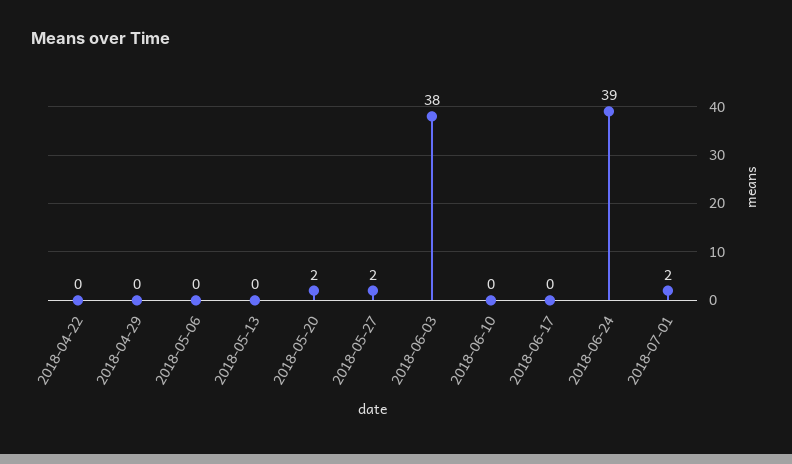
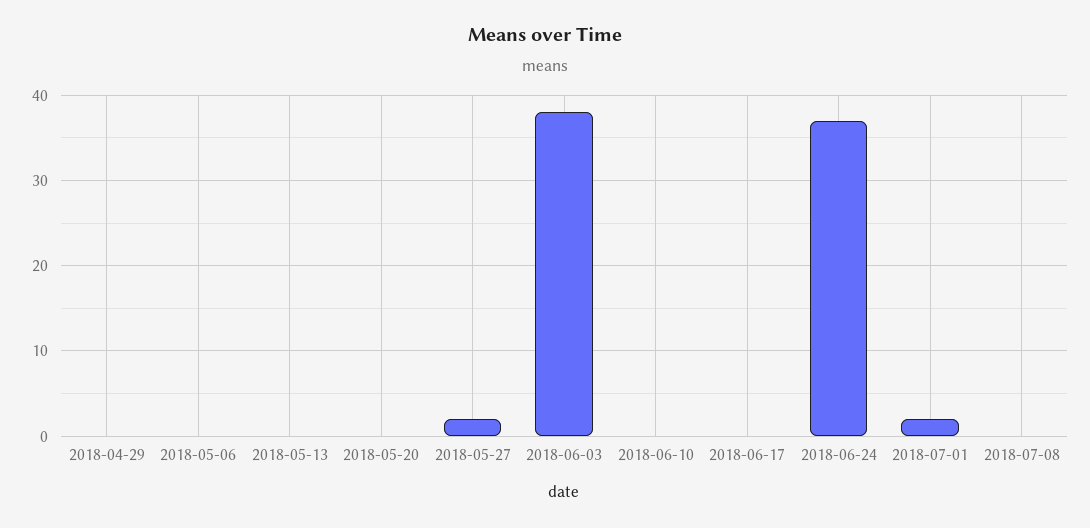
2018-04-22: 0 -> none
2018-05-20: 2 -> 0
2018-06-24: 39 -> 37
2018-07-08: none -> 0

